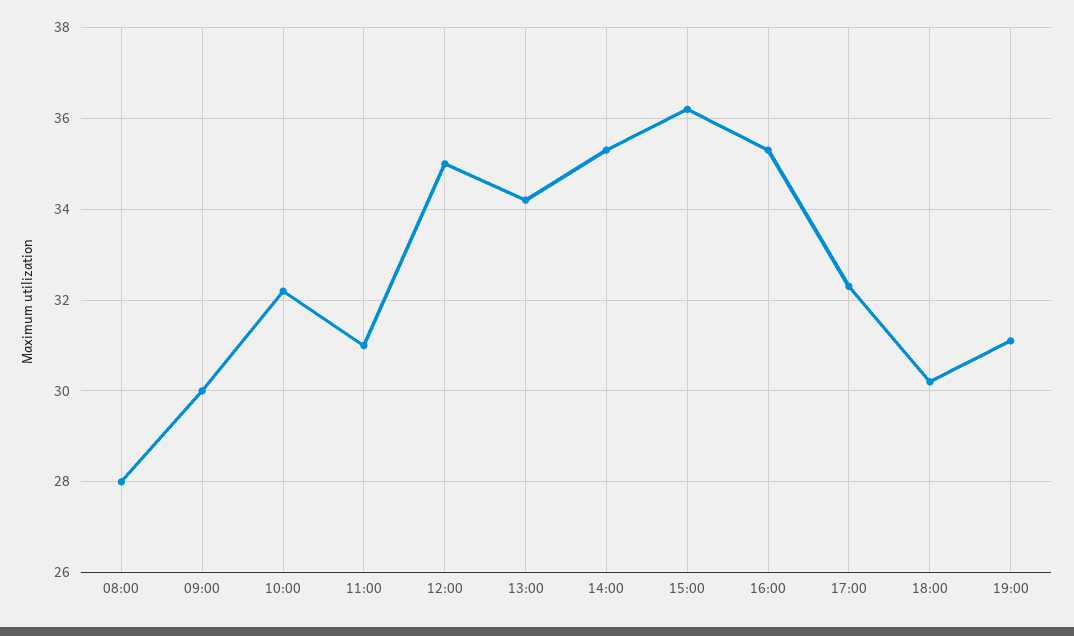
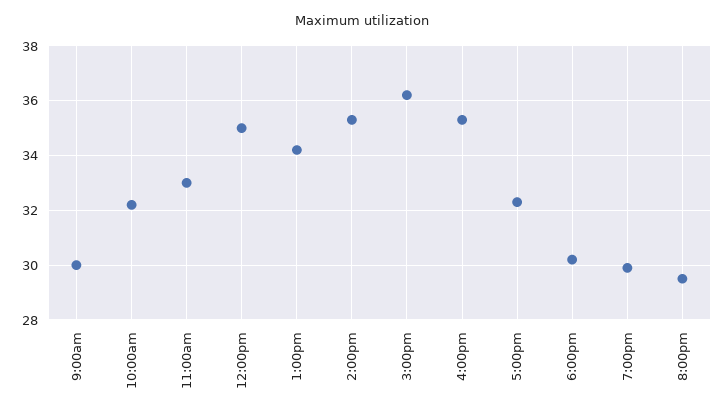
08:00: 28 -> none
11:00: 31 -> 33
19:00: 31 -> 30
8:00pm: none -> 29.5

